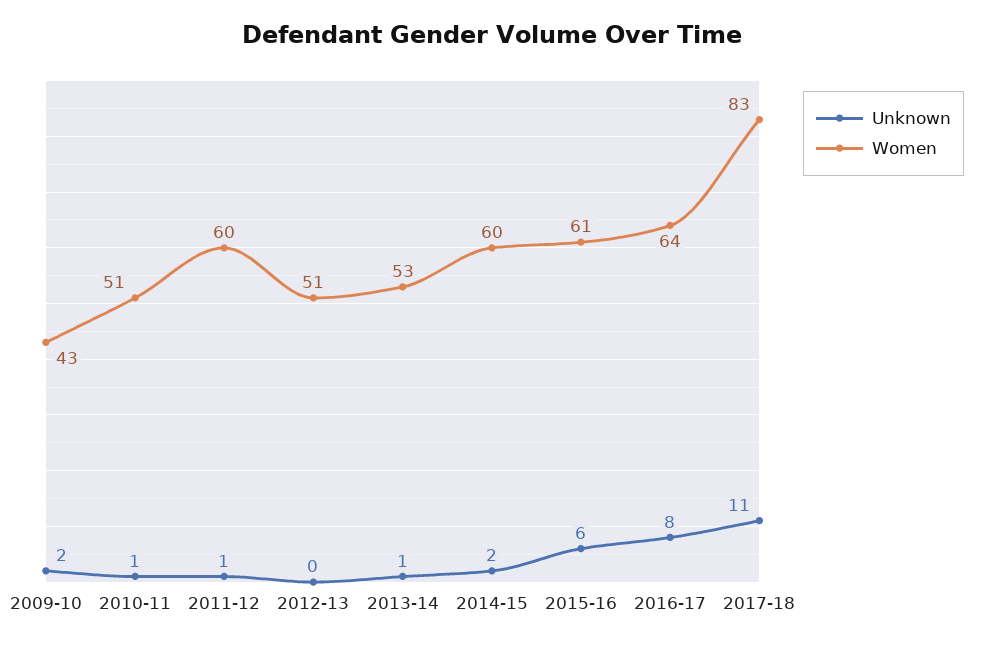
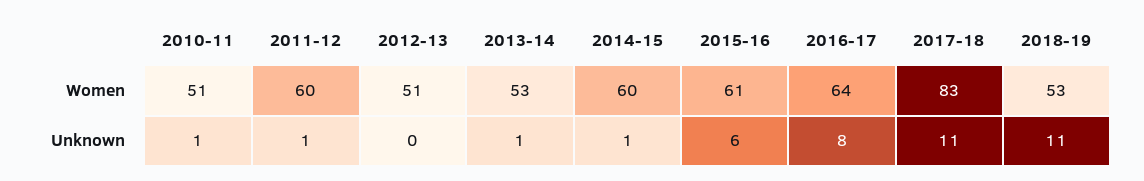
Unknown, 2009-10: 2 -> none
Women, 2009-10: 43 -> none
Unknown, 2014-15: 2 -> 1
Women, 2018-19: none -> 53
Unknown, 2018-19: none -> 11

